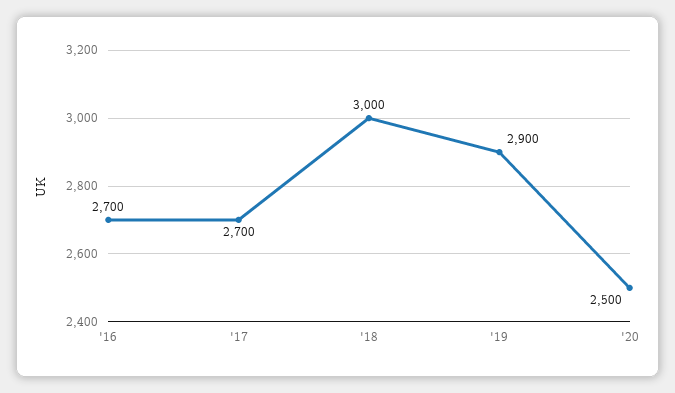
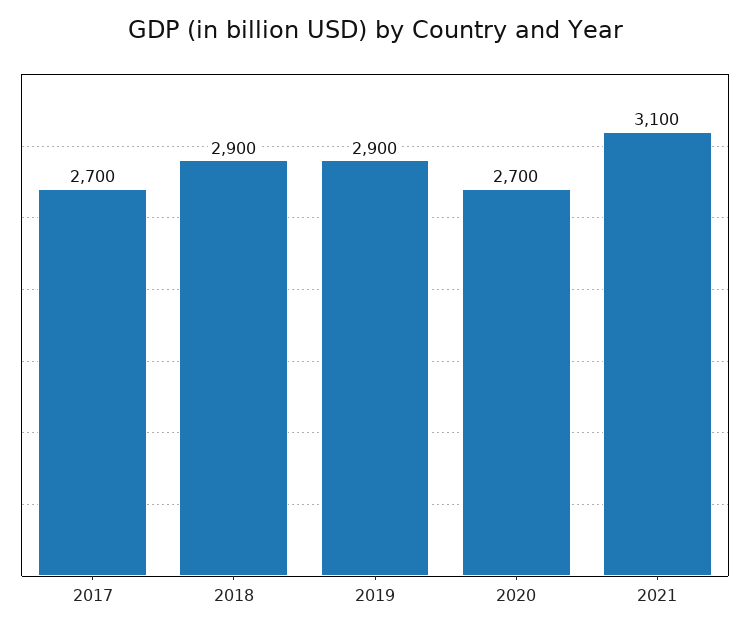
'16: 2700 -> none
'18: 3000 -> 2900
'20: 2500 -> 2700
2021: none -> 3100

